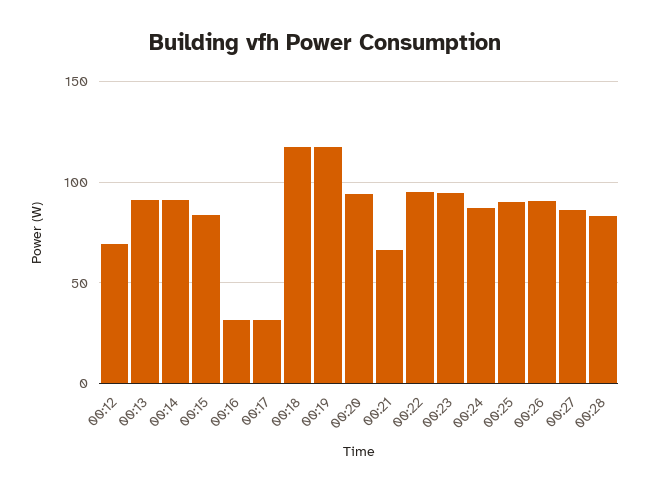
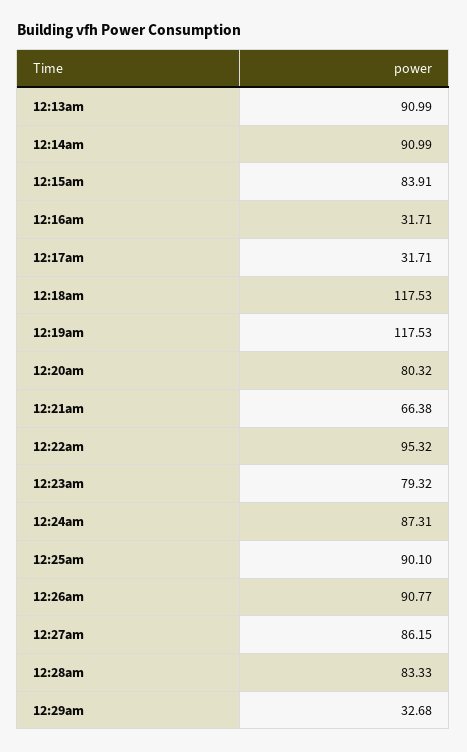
00:12: 70 -> none
00:20: 95 -> 80.32
00:23: 95 -> 79.32
12:29am: none -> 32.68

